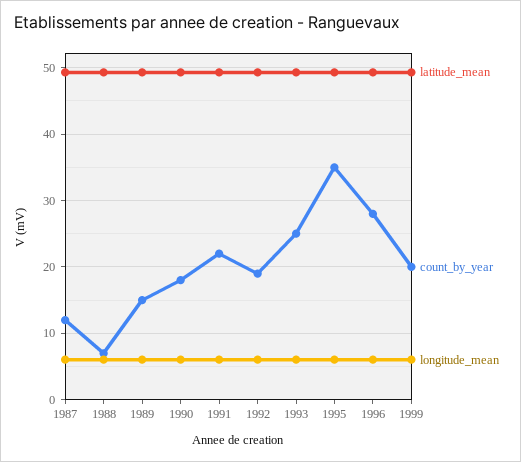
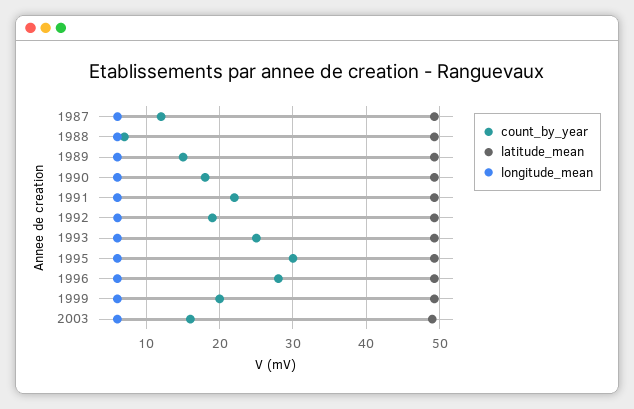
count_by_year, 1995: 35 -> 30
count_by_year, 2003: none -> 16
latitude_mean, 2003: none -> 49
longitude_mean, 2003: none -> 6

